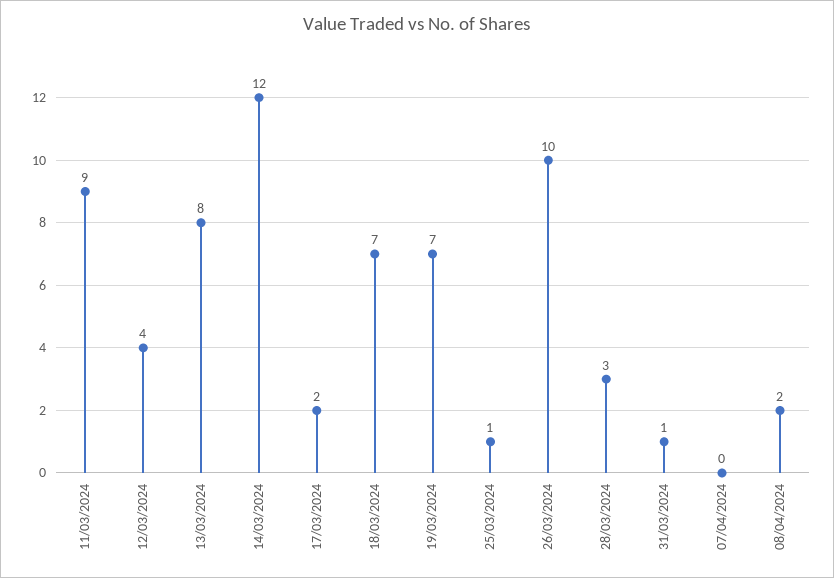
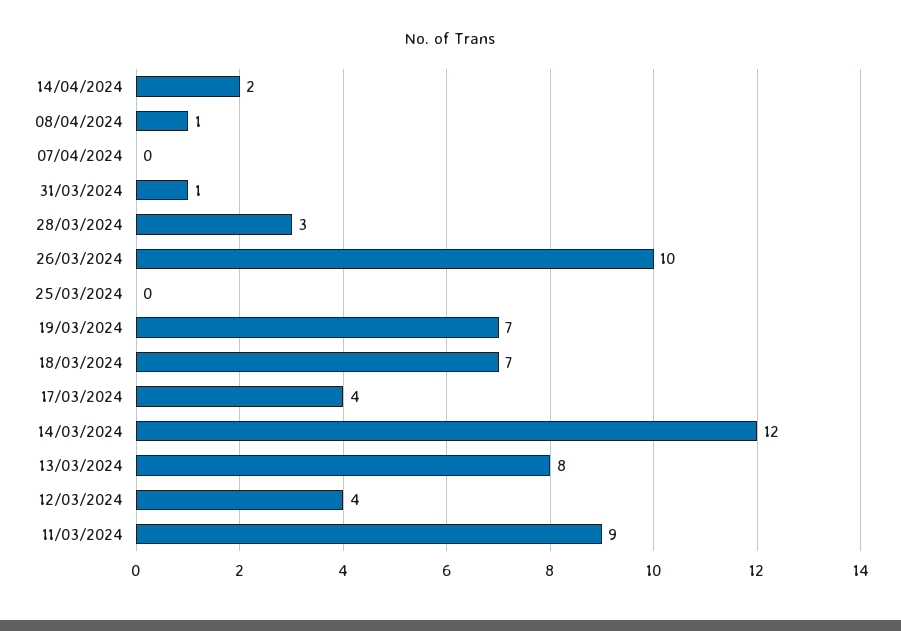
17/03/2024: 2 -> 4
25/03/2024: 1 -> 0
08/04/2024: 2 -> 1
14/04/2024: none -> 2

